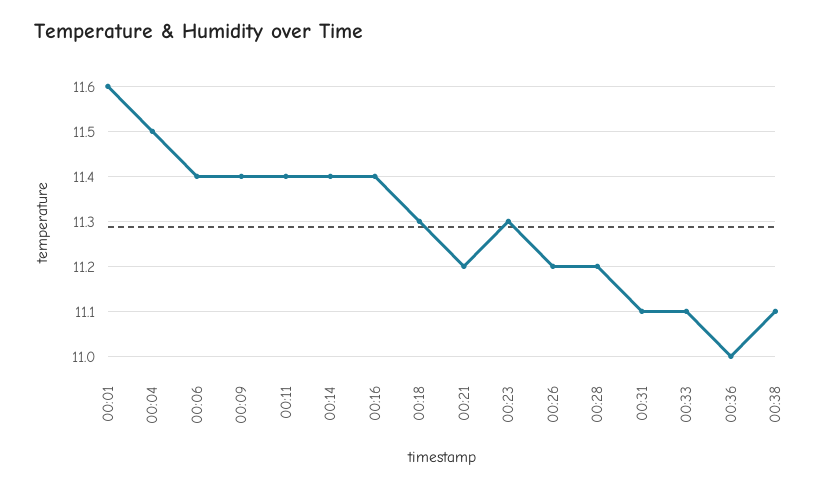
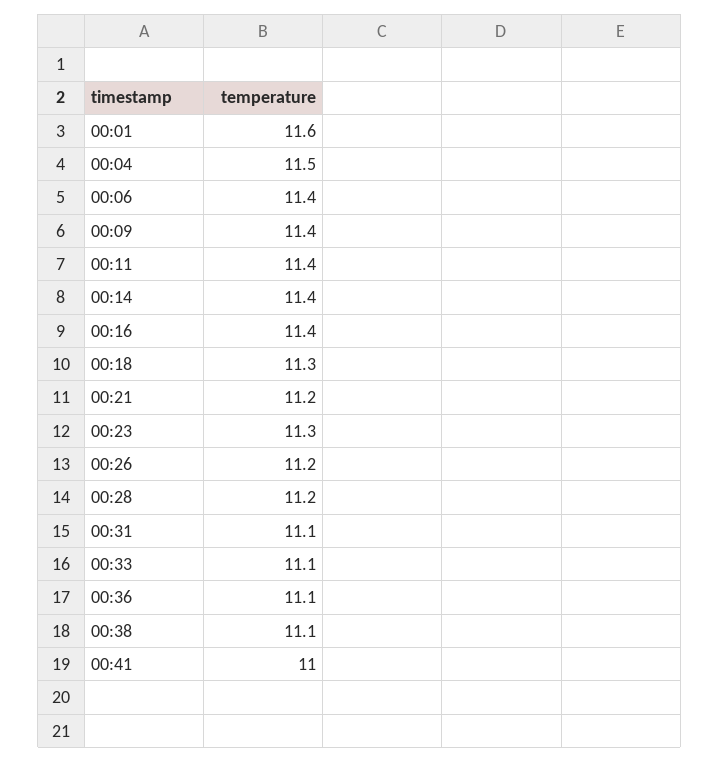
00:36: 11 -> 11.1
00:41: none -> 11

